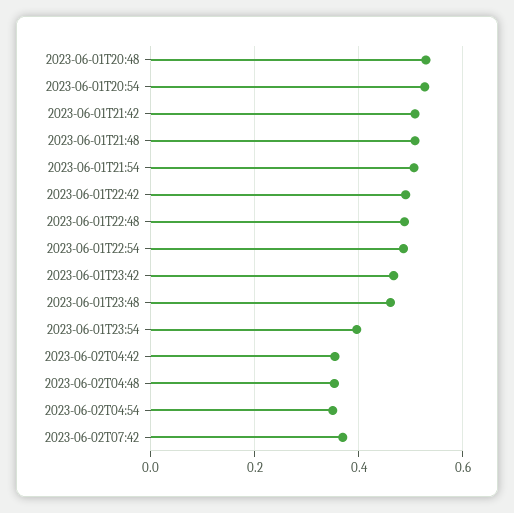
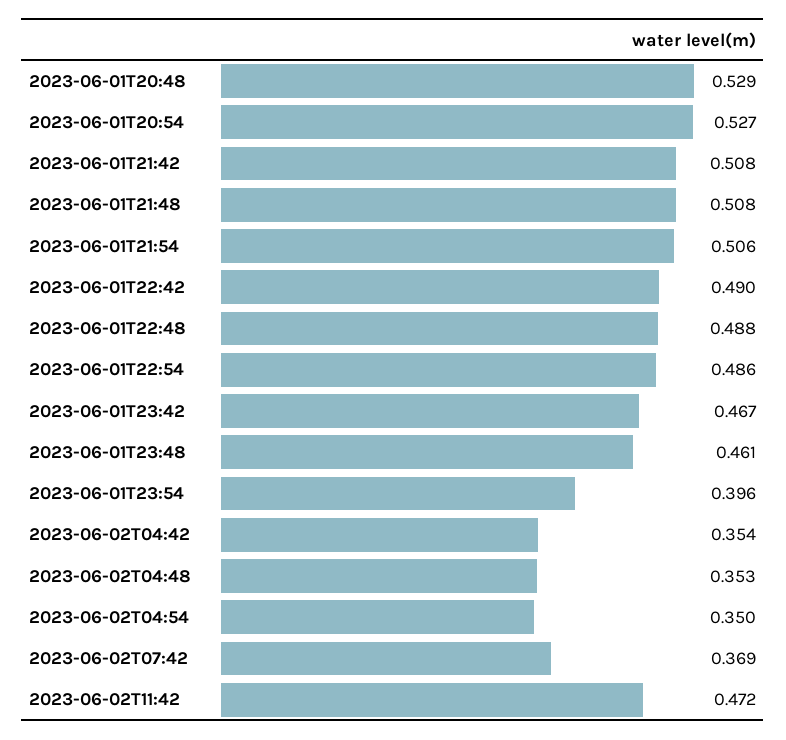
2023-06-02T11:42: none -> 0.472

